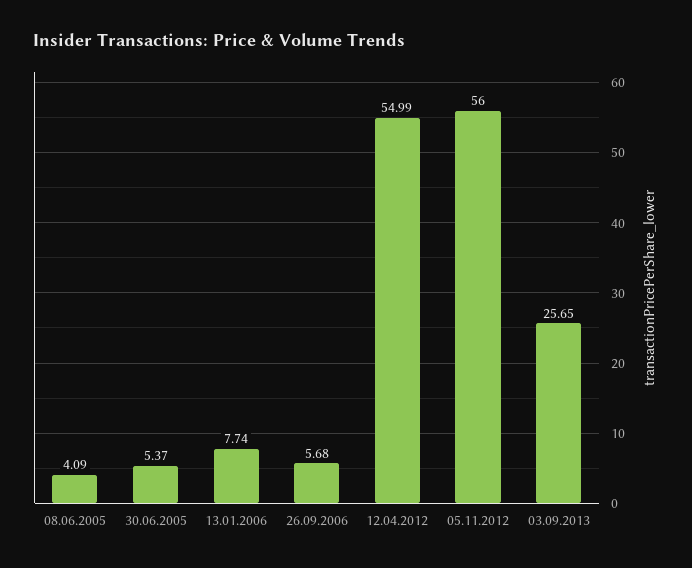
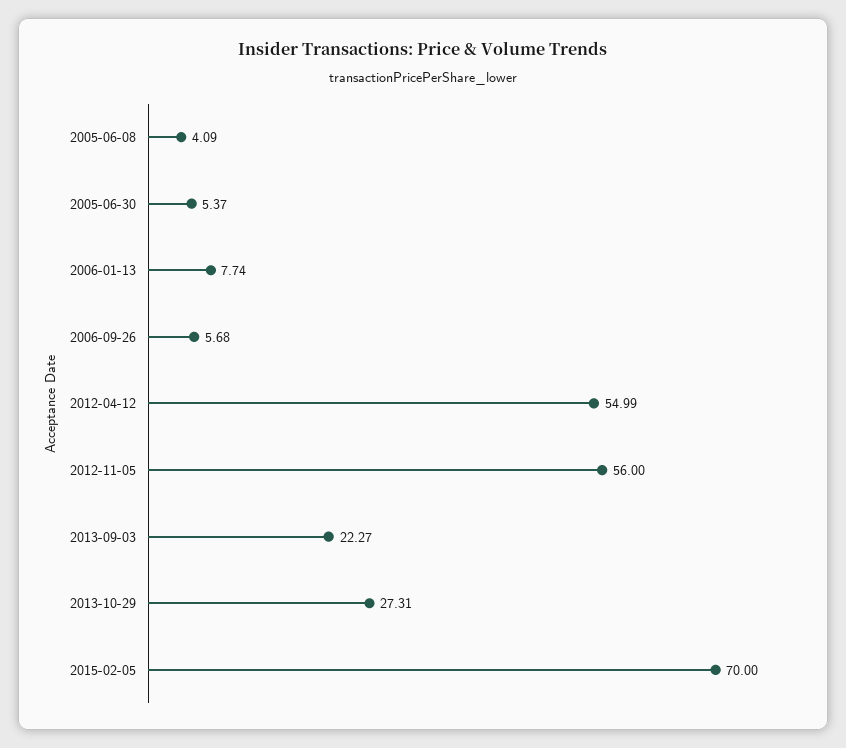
03.09.2013: 25.65 -> 22.27
2013-10-29: none -> 27.31
2015-02-05: none -> 70

